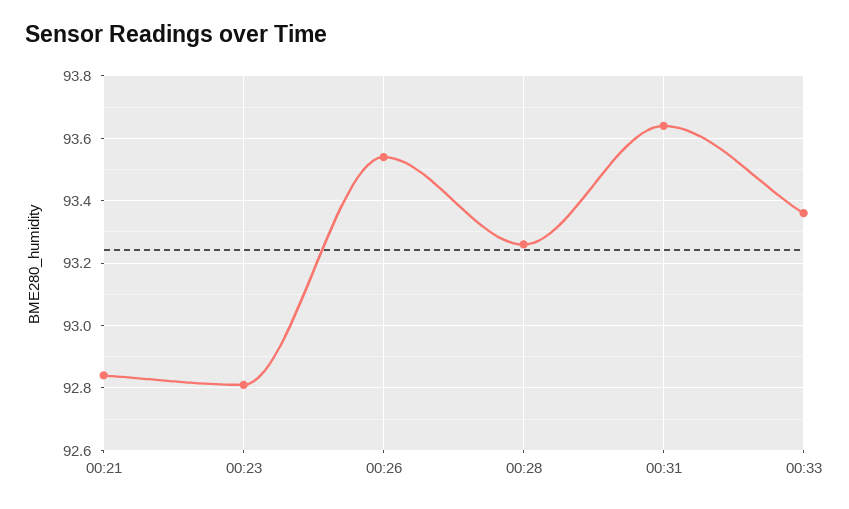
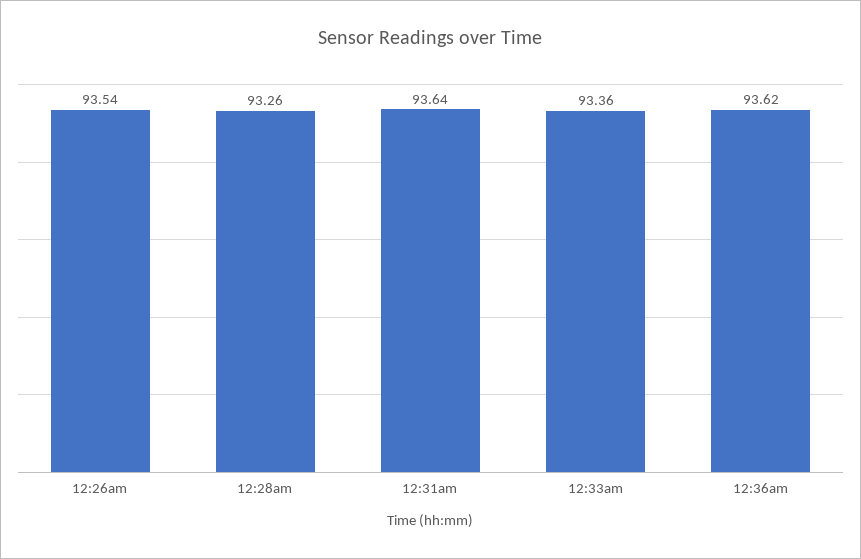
00:21: 92.85 -> none
00:23: 92.8 -> none
12:36am: none -> 93.62

